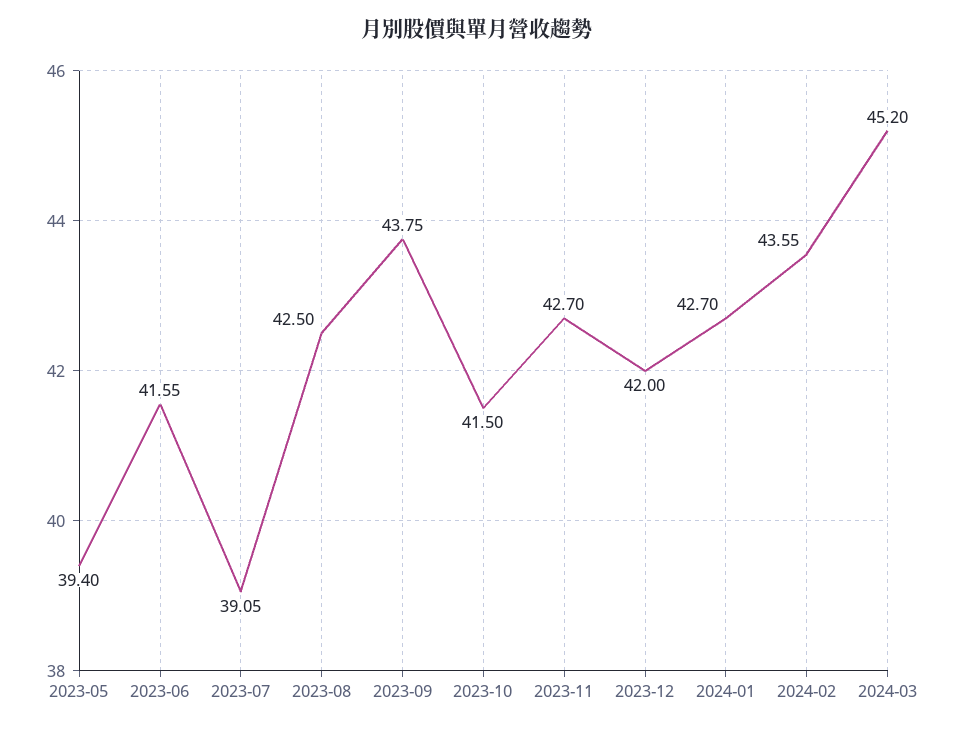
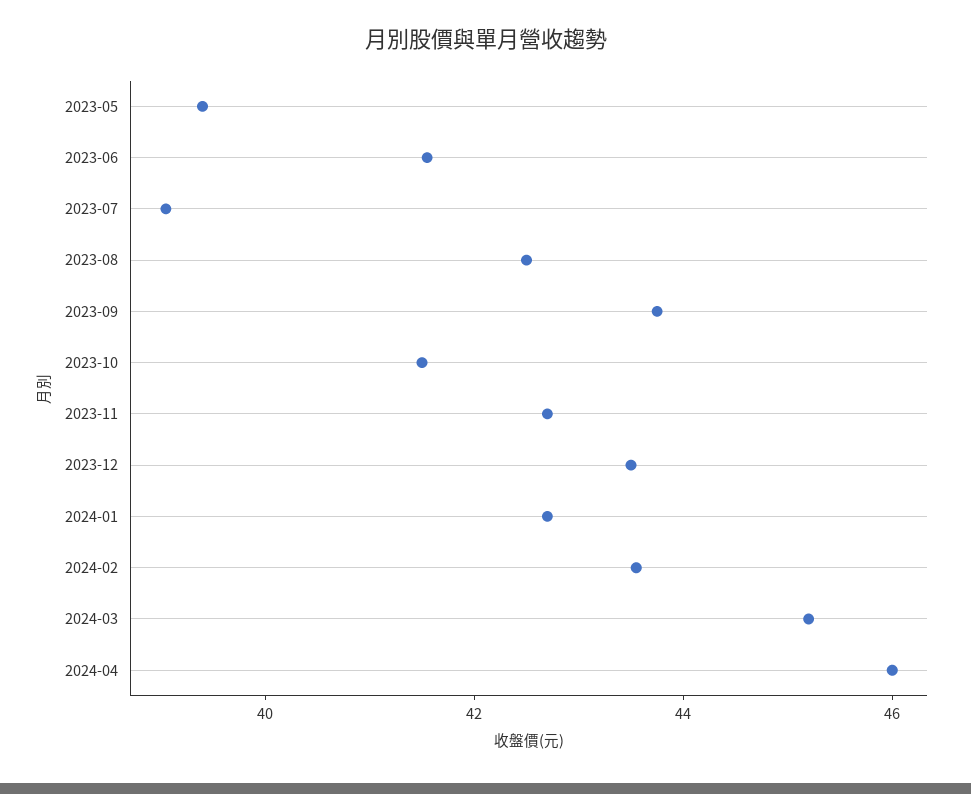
2023-12: 42 -> 43.5
2024-04: none -> 46

